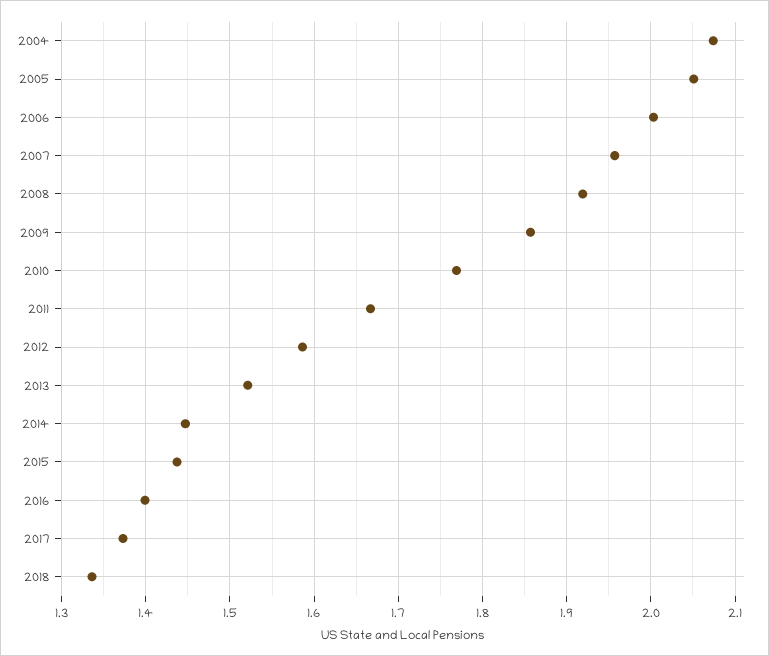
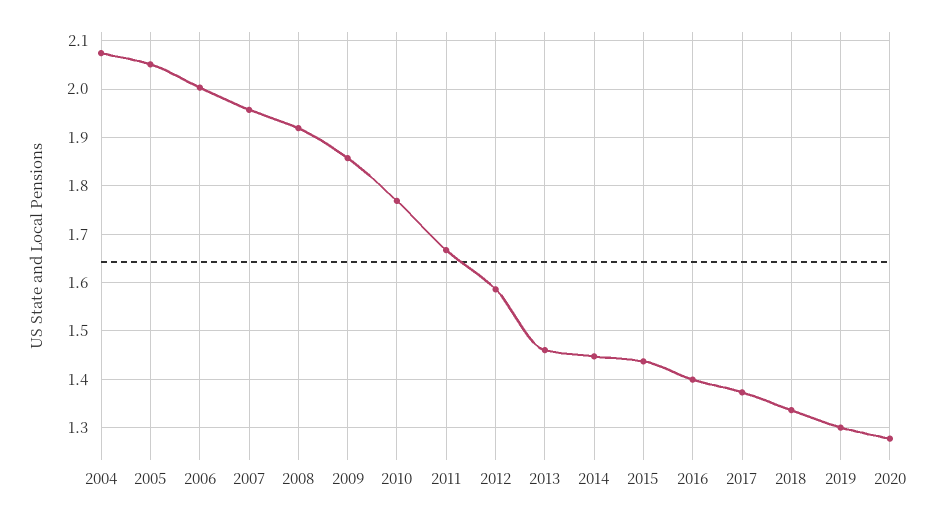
2013: 1.52 -> 1.46
2019: none -> 1.3
2020: none -> 1.28

